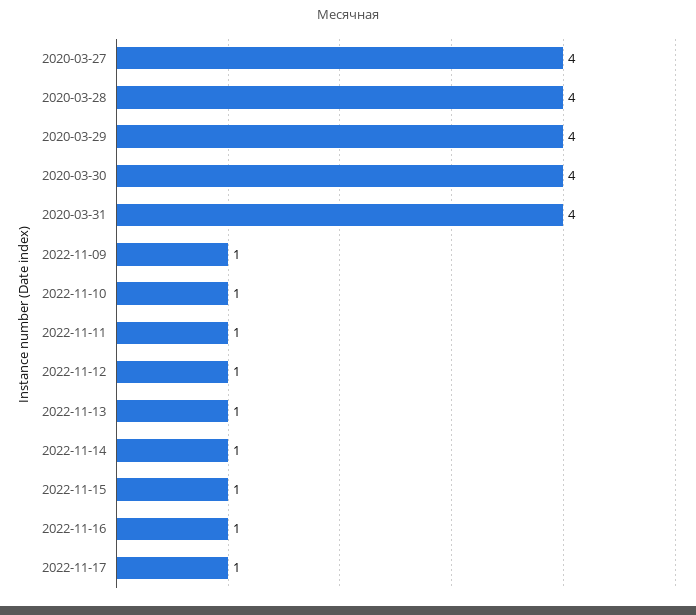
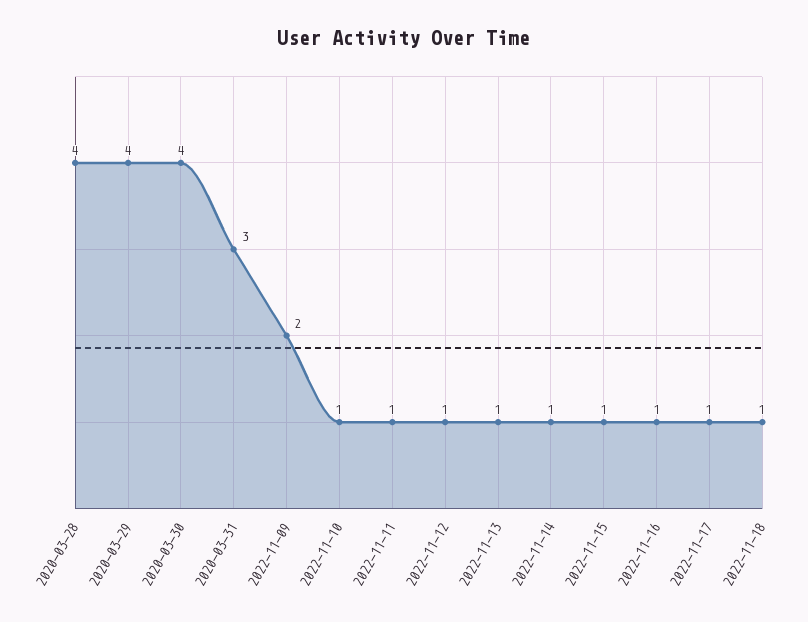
2020-03-27: 4 -> none
2020-03-31: 4 -> 3
2022-11-09: 1 -> 2
2022-11-18: none -> 1

